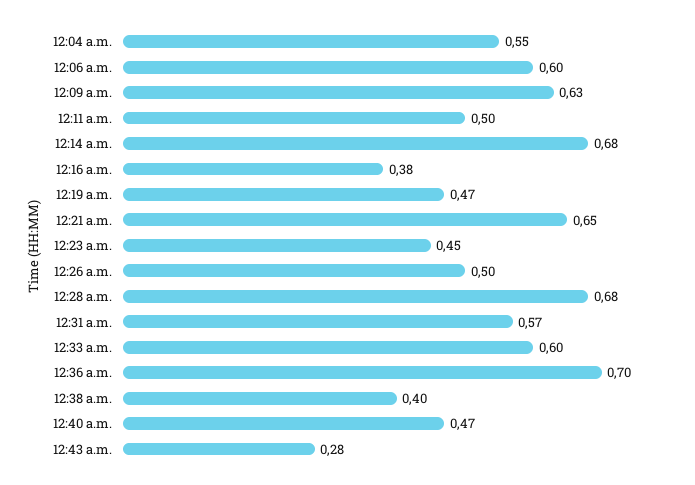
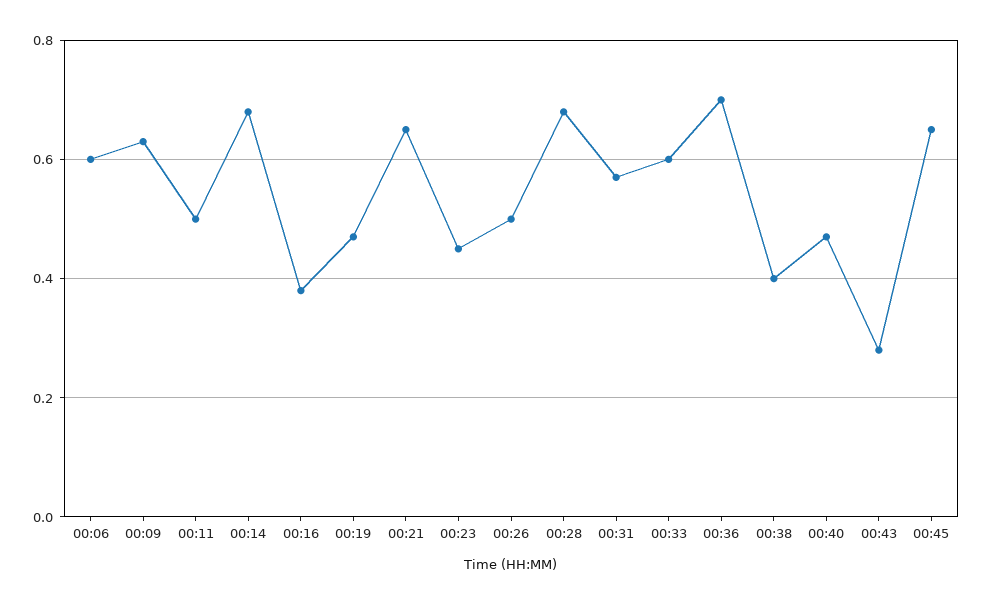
12:04 a.m.: 0.55 -> none
00:45: none -> 0.65

